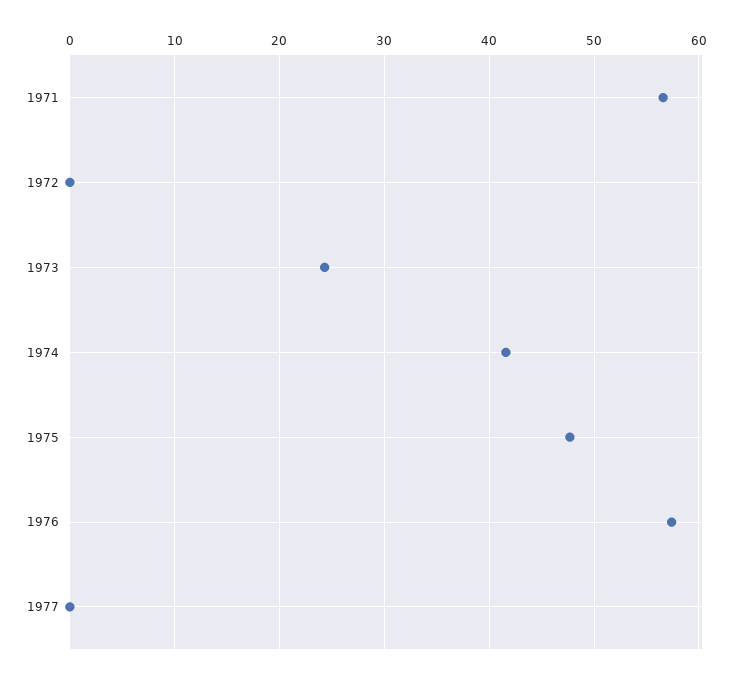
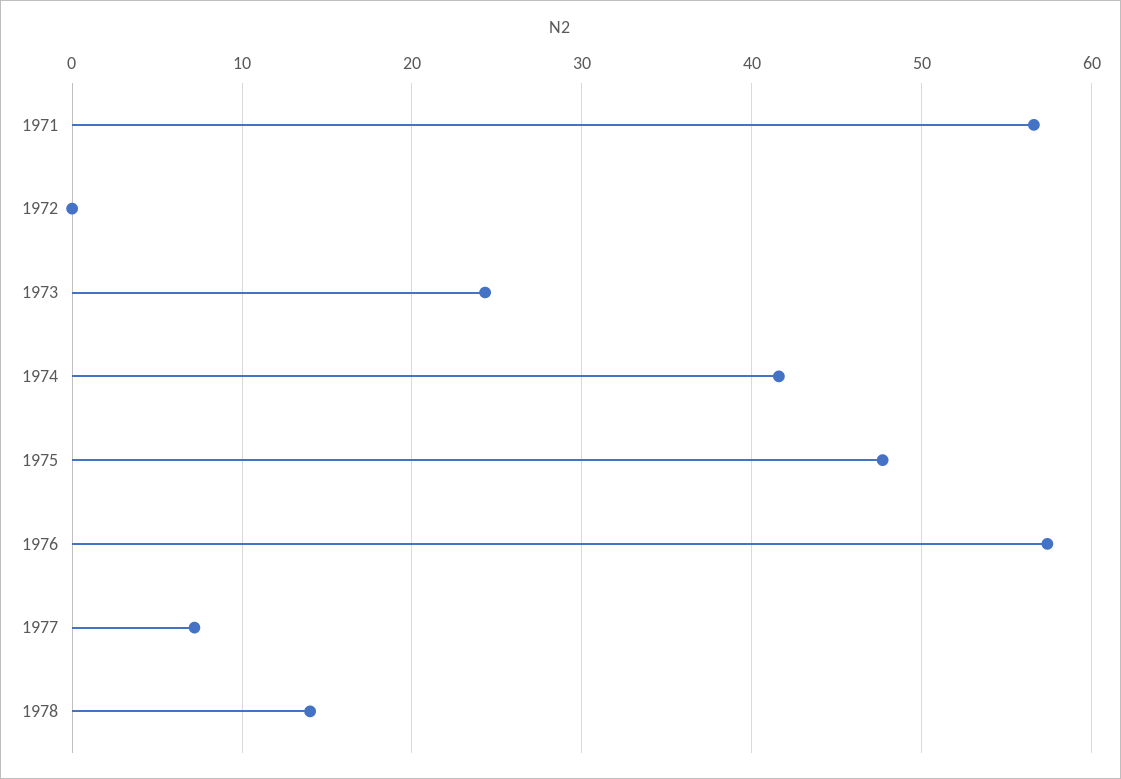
1977: 0 -> 7
1978: none -> 14

